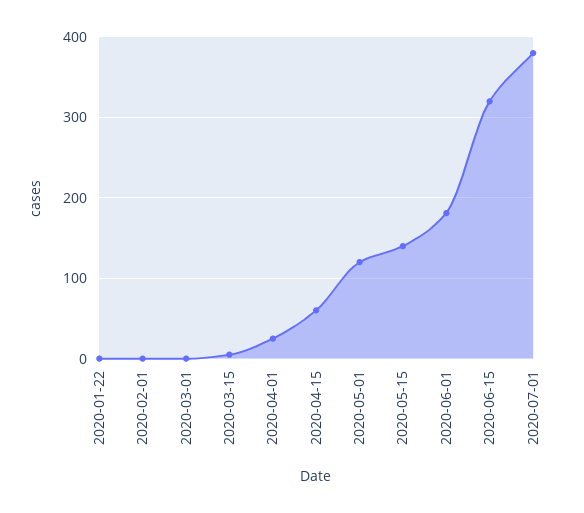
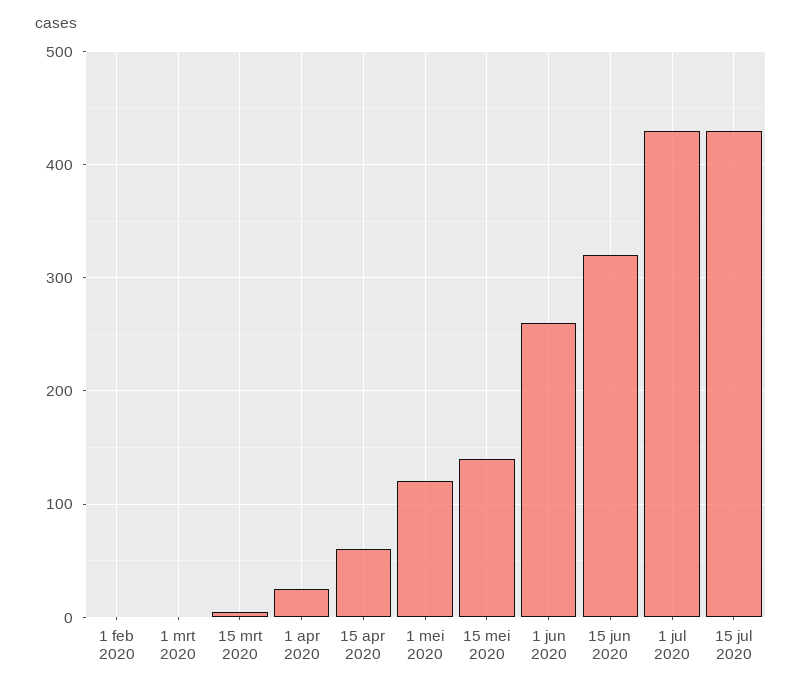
2020-01-22: 0 -> none
2020-06-01: 180 -> 260
2020-07-01: 380 -> 430
15 jul 2020: none -> 430

